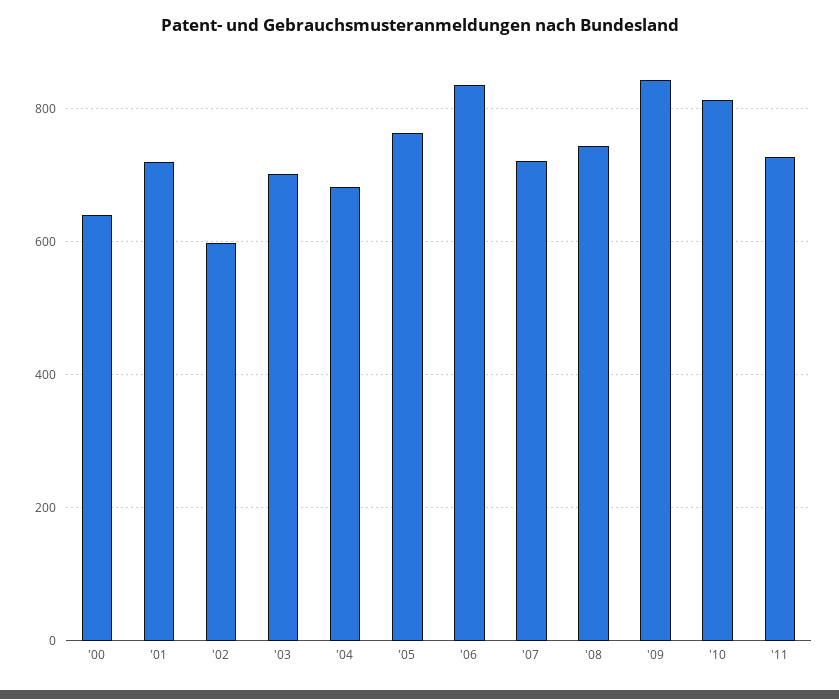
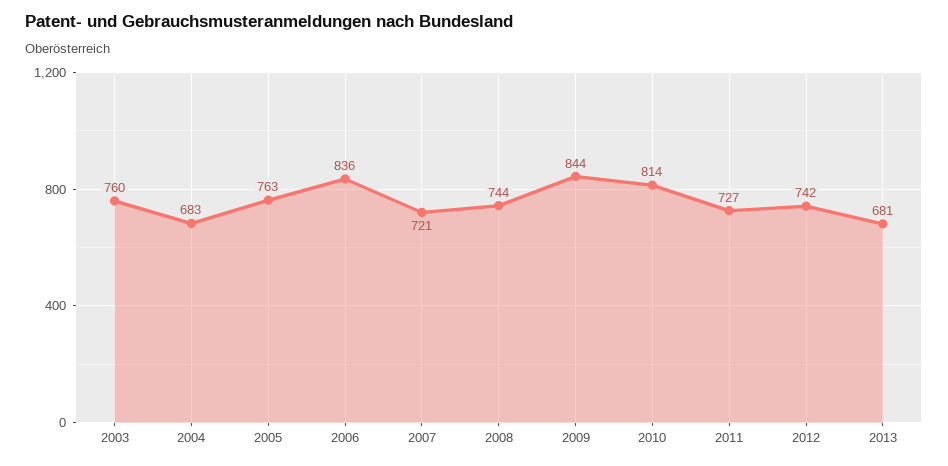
'00: 640 -> none
'01: 720 -> none
'02: 600 -> none
'03: 700 -> 760
2012: none -> 742
2013: none -> 681

